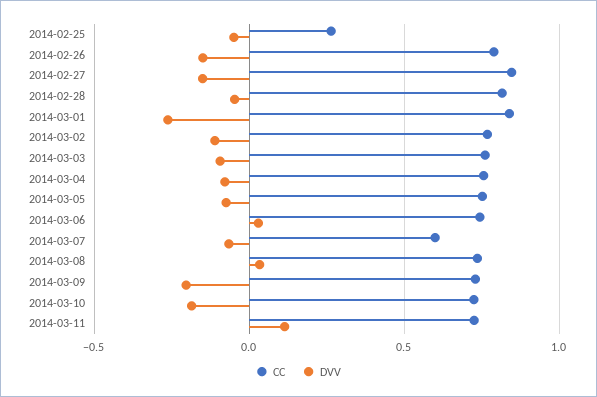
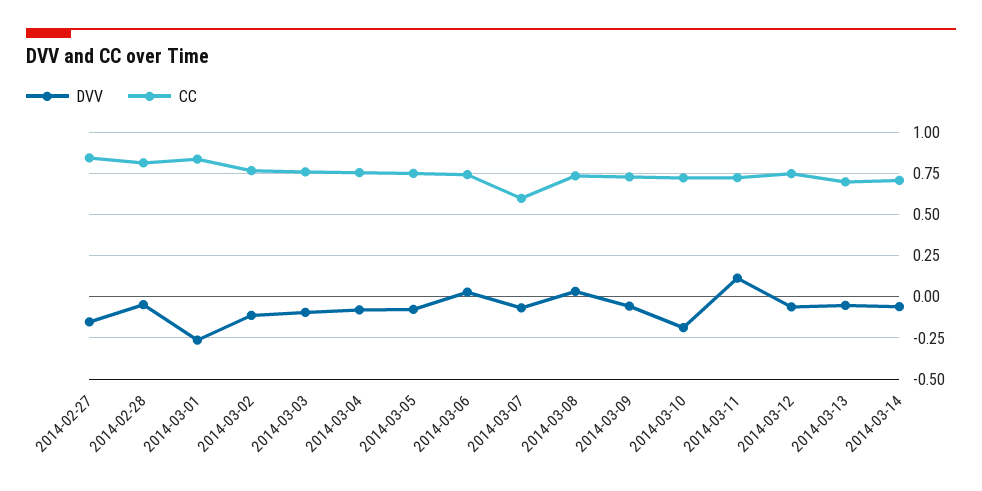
CC, 2014-02-25: 0.25 -> none
DVV, 2014-02-25: -0.05 -> none
CC, 2014-02-26: 0.8 -> none
DVV, 2014-02-26: -0.15 -> none
DVV, 2014-03-09: -0.2 -> -0.05
DVV, 2014-03-12: none -> -0.05
CC, 2014-03-12: none -> 0.75
DVV, 2014-03-13: none -> -0.05
CC, 2014-03-13: none -> 0.7
DVV, 2014-03-14: none -> -0.05
CC, 2014-03-14: none -> 0.7

